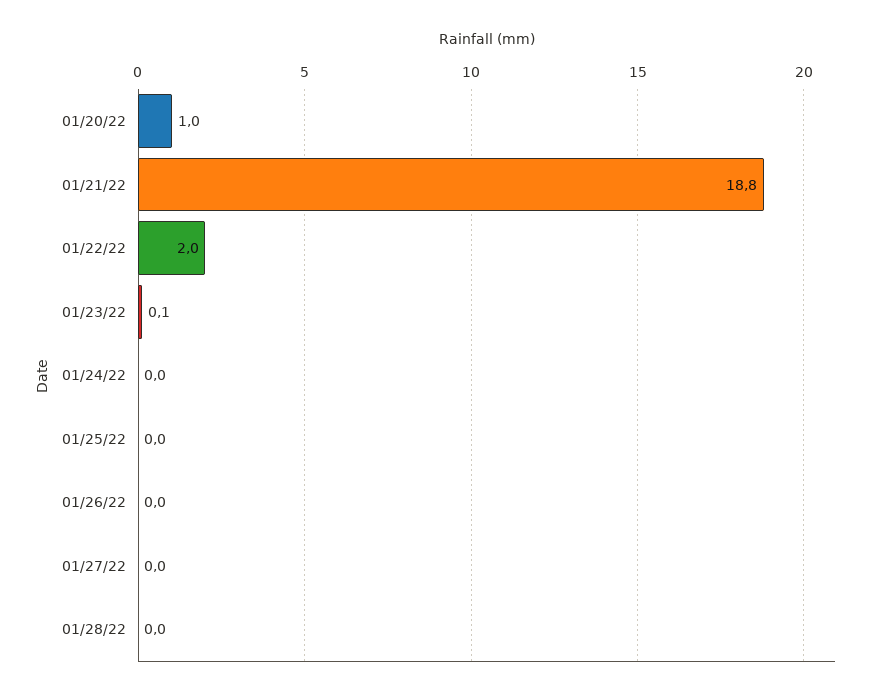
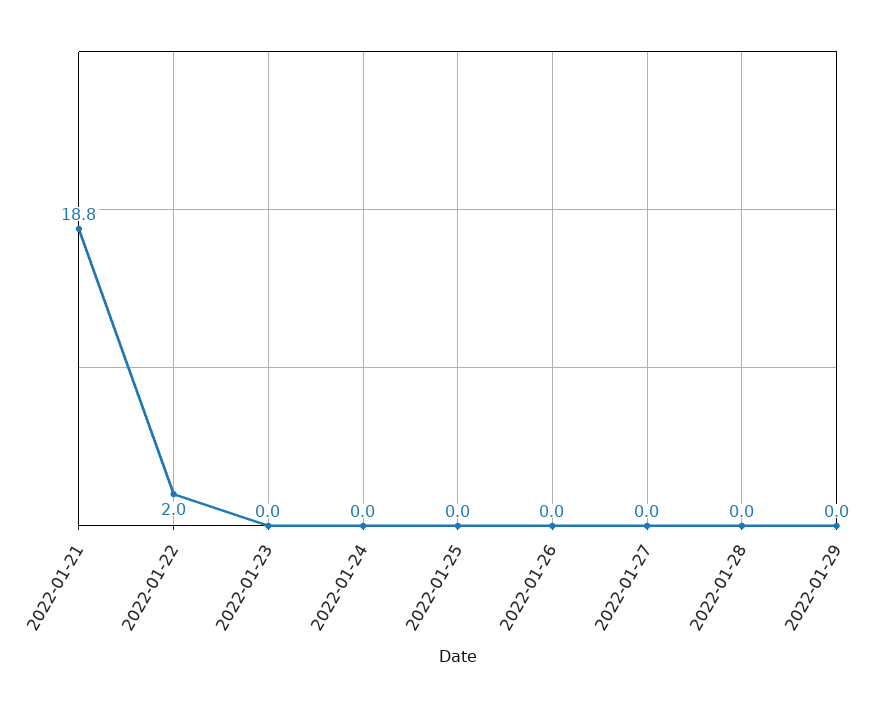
01/20/22: 1 -> none
01/23/22: 0.1 -> 0
2022-01-29: none -> 0

